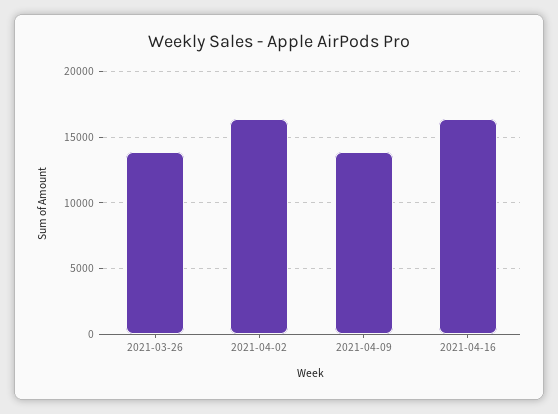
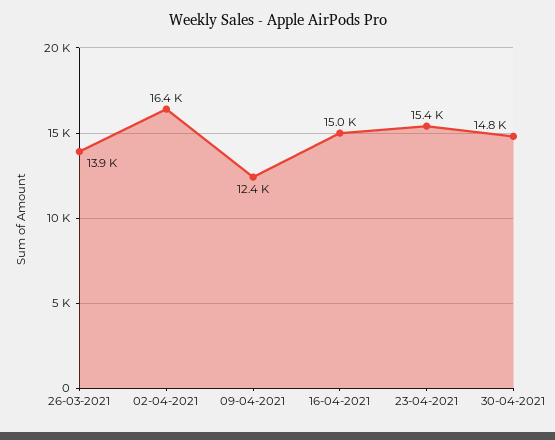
2021-04-09: 14000 -> 12400
2021-04-16: 16500 -> 15000
23-04-2021: none -> 15400
30-04-2021: none -> 14800

